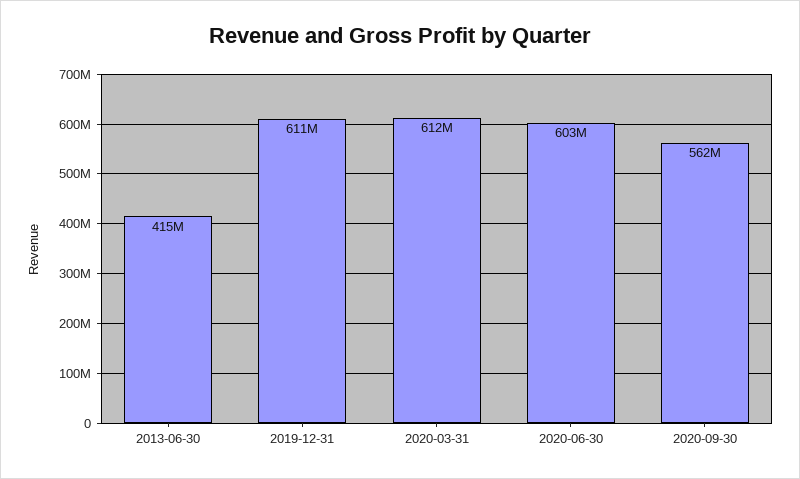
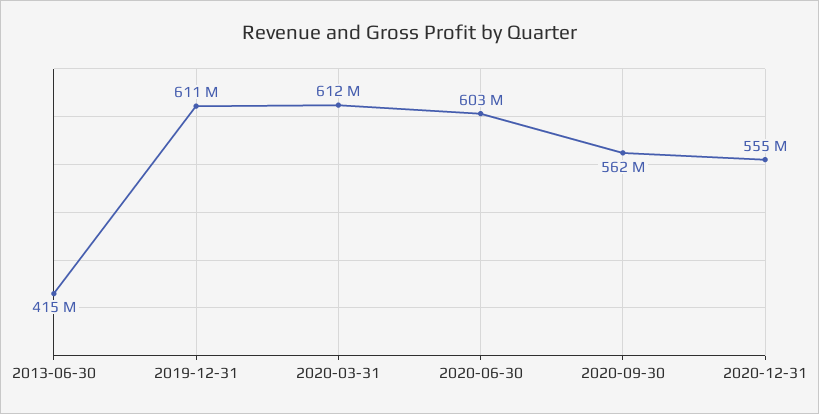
2020-12-31: none -> 555000000

